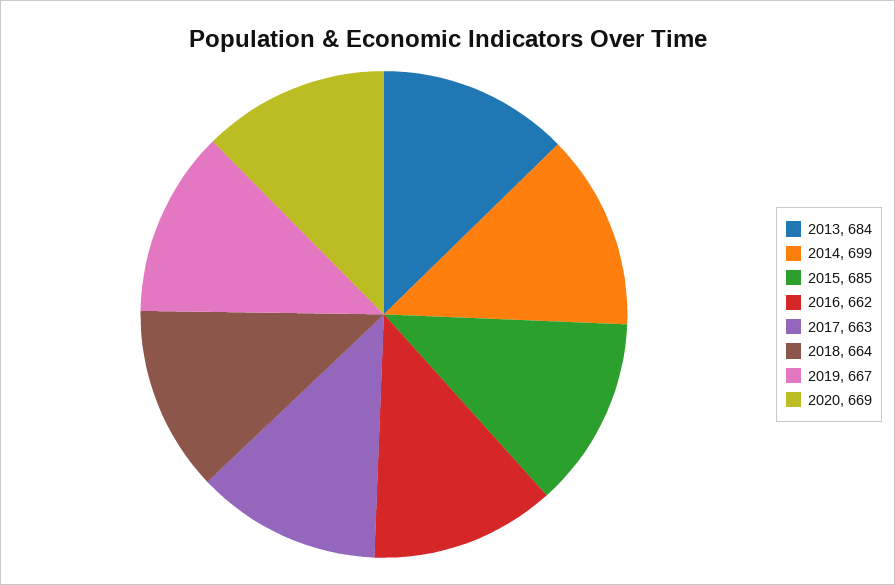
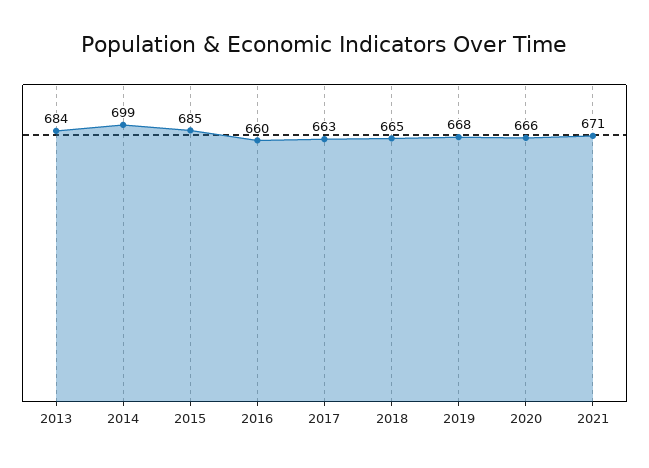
2016: 662 -> 660
2018: 664 -> 665
2019: 667 -> 668
2020: 669 -> 666
2021: none -> 671

